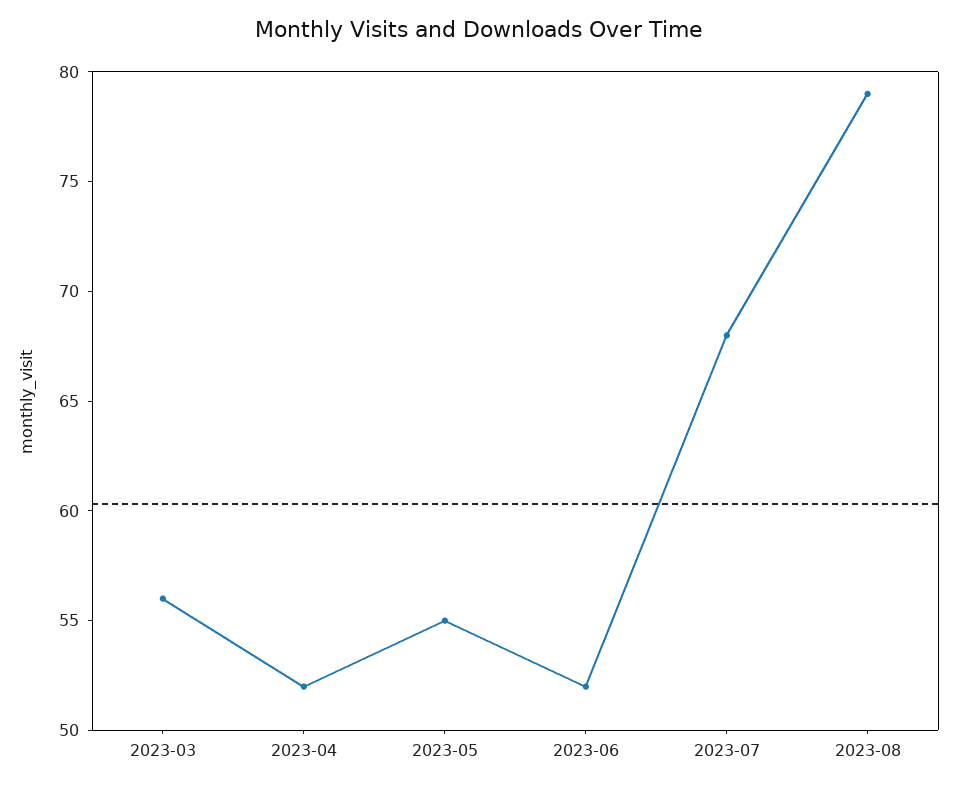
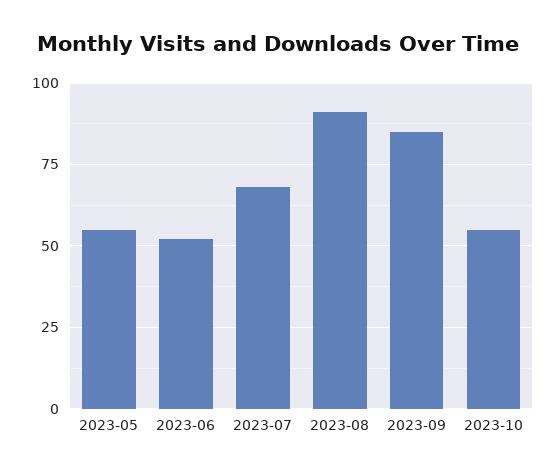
2023-03: 56 -> none
2023-04: 52 -> none
2023-08: 79 -> 90
2023-09: none -> 85
2023-10: none -> 55

